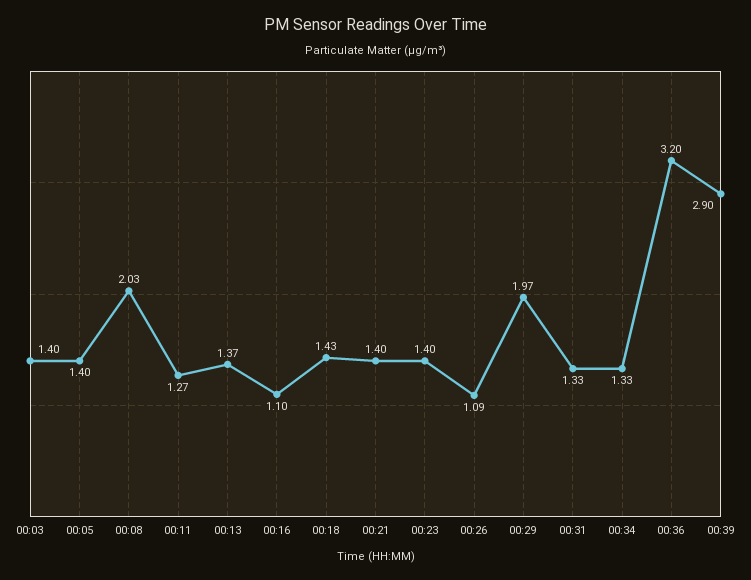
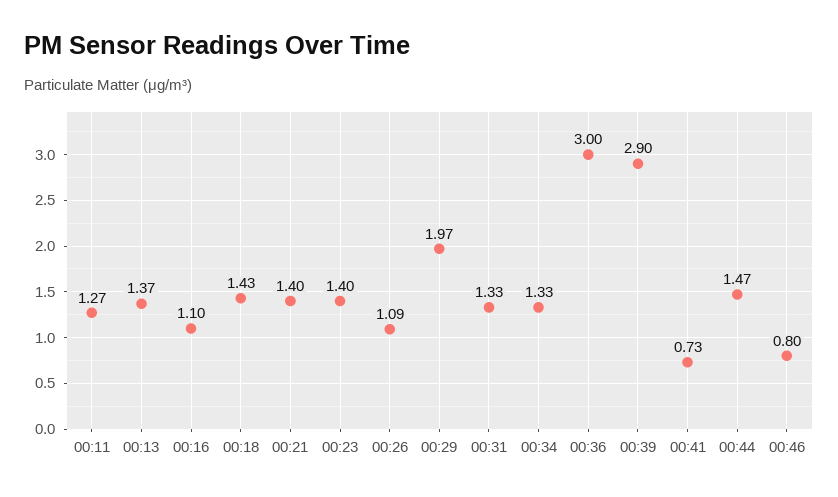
00:03: 1.4 -> none
00:05: 1.4 -> none
00:08: 2.03 -> none
00:36: 3.2 -> 3
00:41: none -> 0.73
00:44: none -> 1.47
00:46: none -> 0.8

